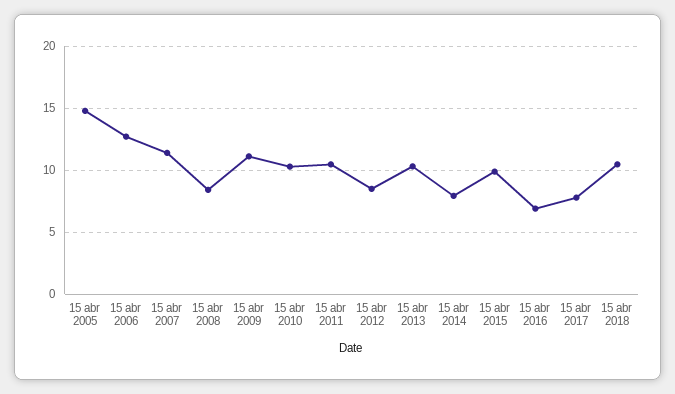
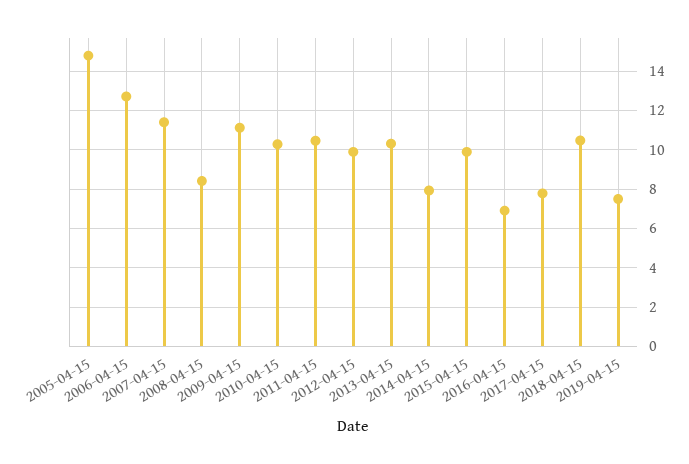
15 abr 2012: 8.5 -> 10
2019-04-15: none -> 7.5

